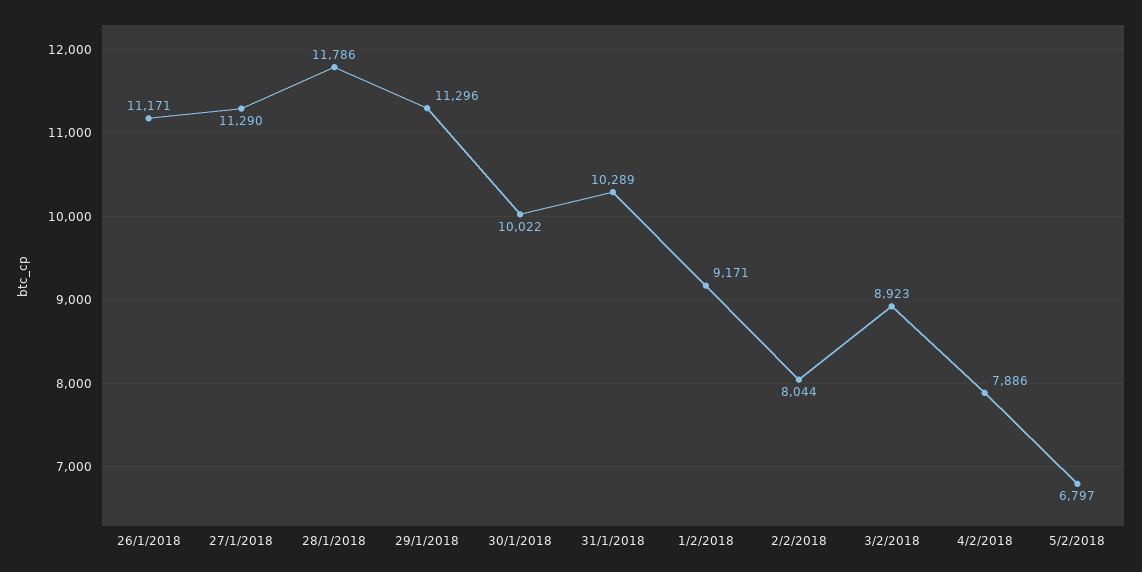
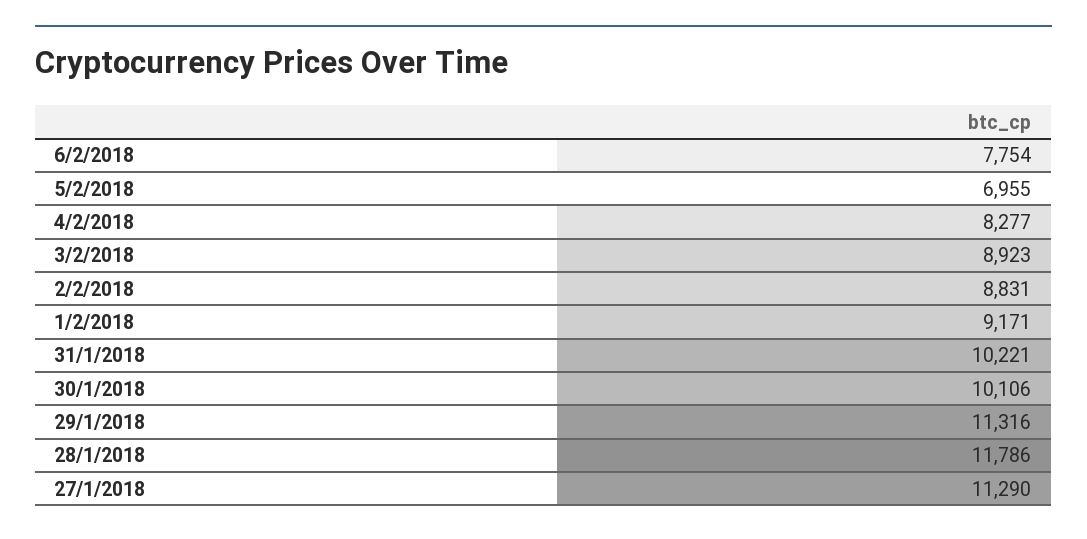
26/1/2018: 11171 -> none
29/1/2018: 11296 -> 11316
30/1/2018: 10022 -> 10106
31/1/2018: 10289 -> 10221
2/2/2018: 8044 -> 8831
4/2/2018: 7886 -> 8277
5/2/2018: 6797 -> 6955
6/2/2018: none -> 7754

